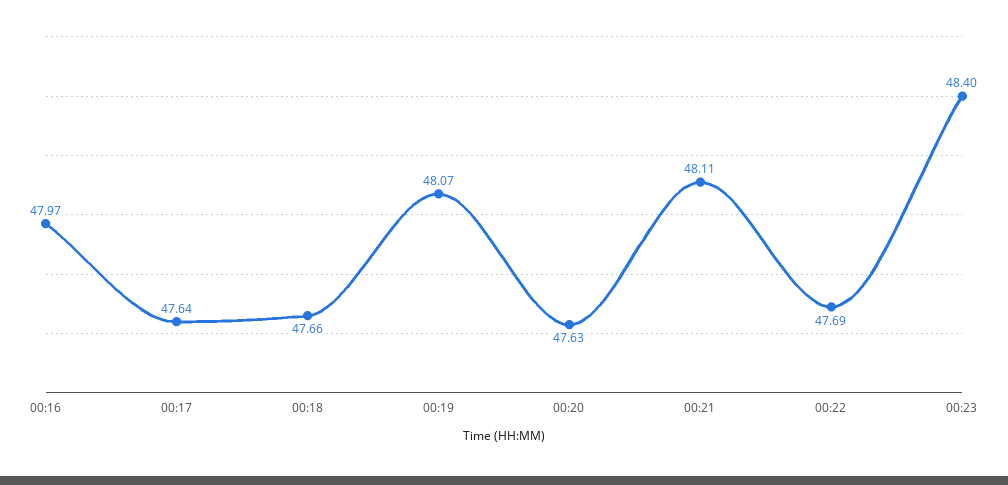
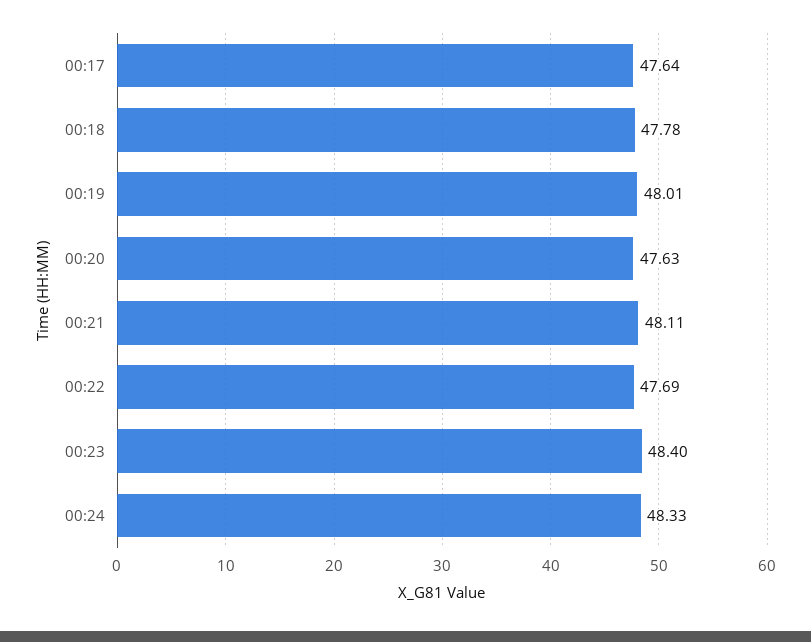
00:16: 47.97 -> none
00:18: 47.66 -> 47.78
00:19: 48.07 -> 48.01
00:24: none -> 48.33

